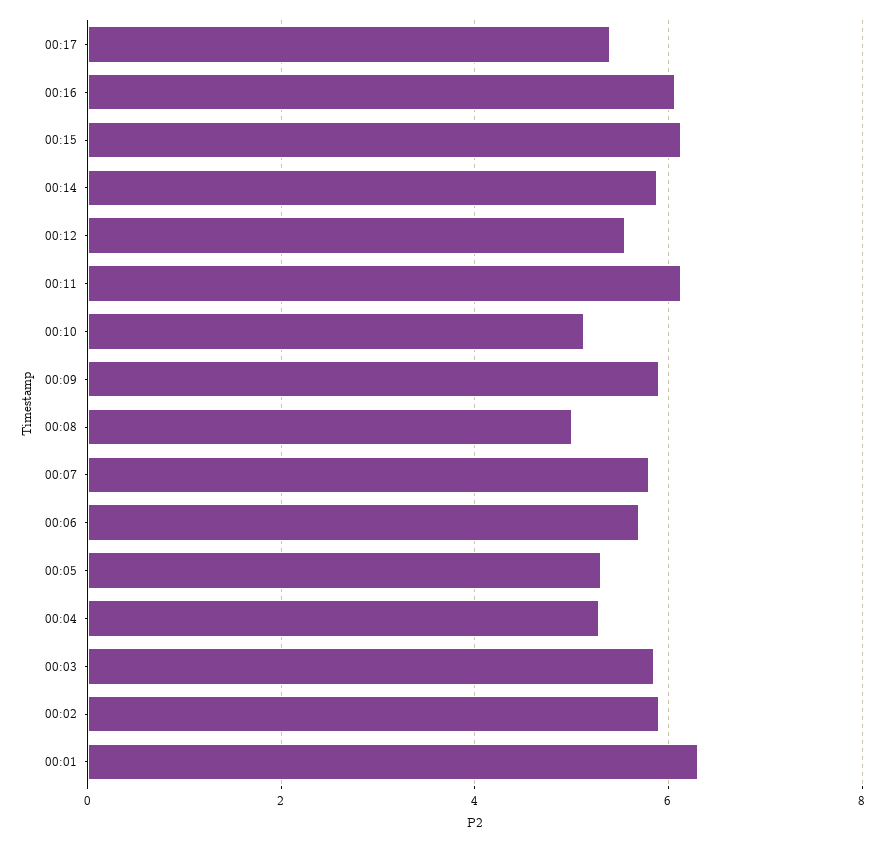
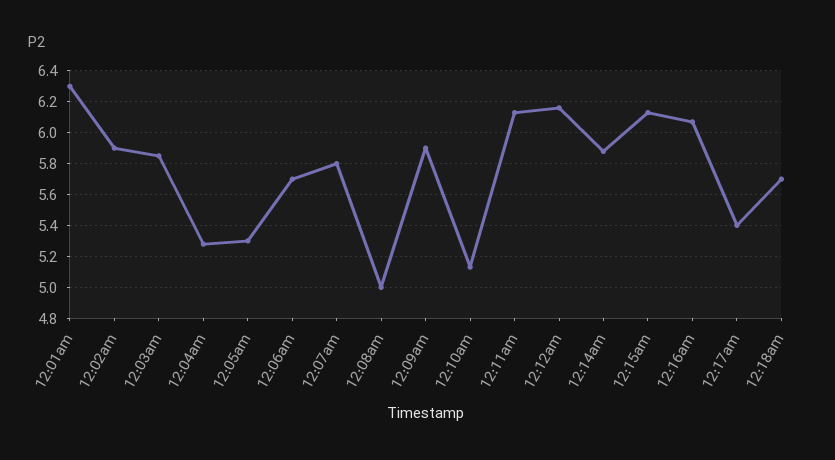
00:12: 5.6 -> 6.15
12:18am: none -> 5.7

